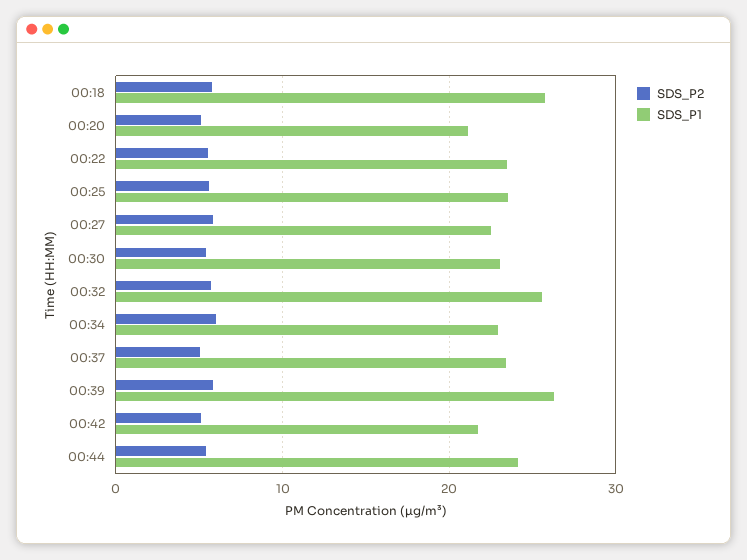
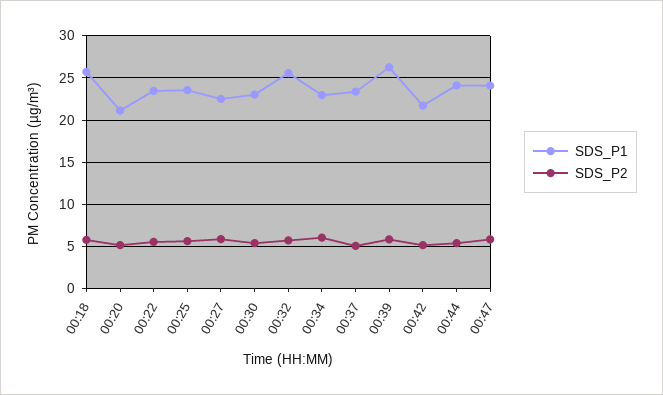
SDS_P1, 00:47: none -> 24
SDS_P2, 00:47: none -> 6

